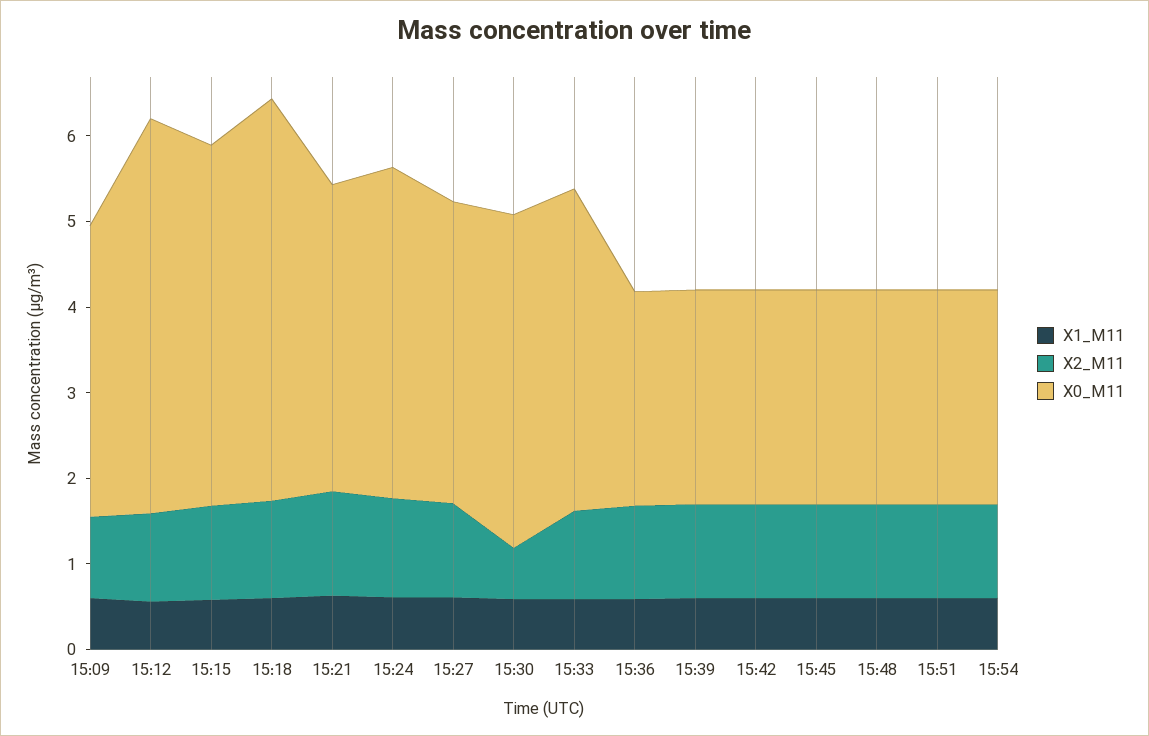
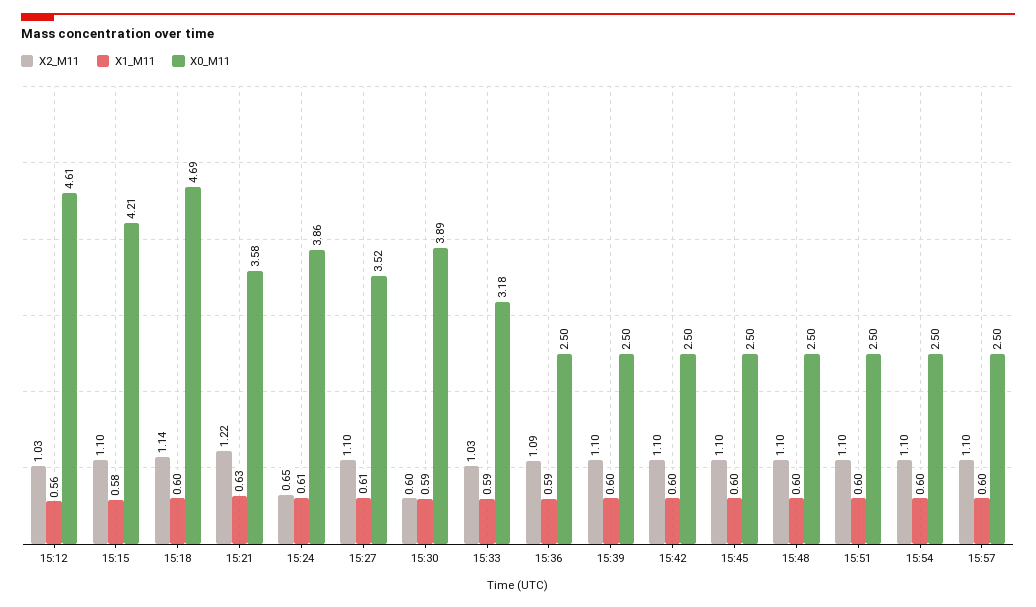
X1_M11, 15:09: 0.6 -> none
X2_M11, 15:09: 1 -> none
X0_M11, 15:09: 3.4 -> none
X2_M11, 15:24: 1.2 -> 0.65
X0_M11, 15:33: 3.8 -> 3.18
X2_M11, 15:57: none -> 1.1
X1_M11, 15:57: none -> 0.6
X0_M11, 15:57: none -> 2.5

